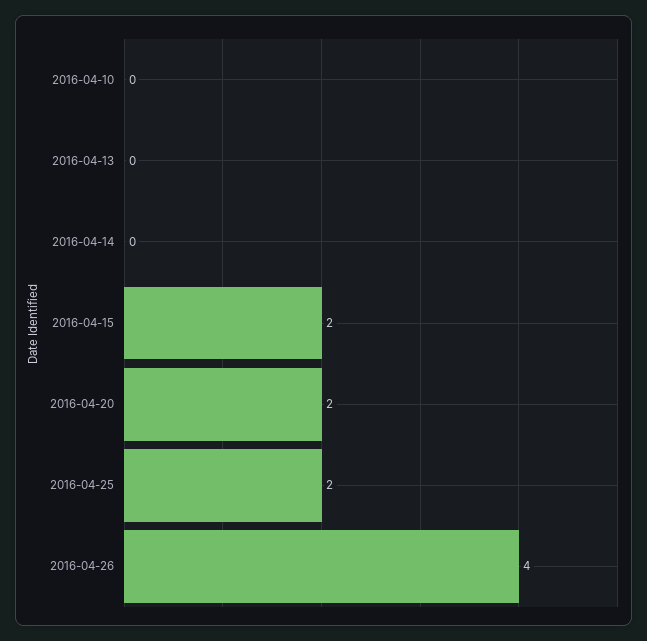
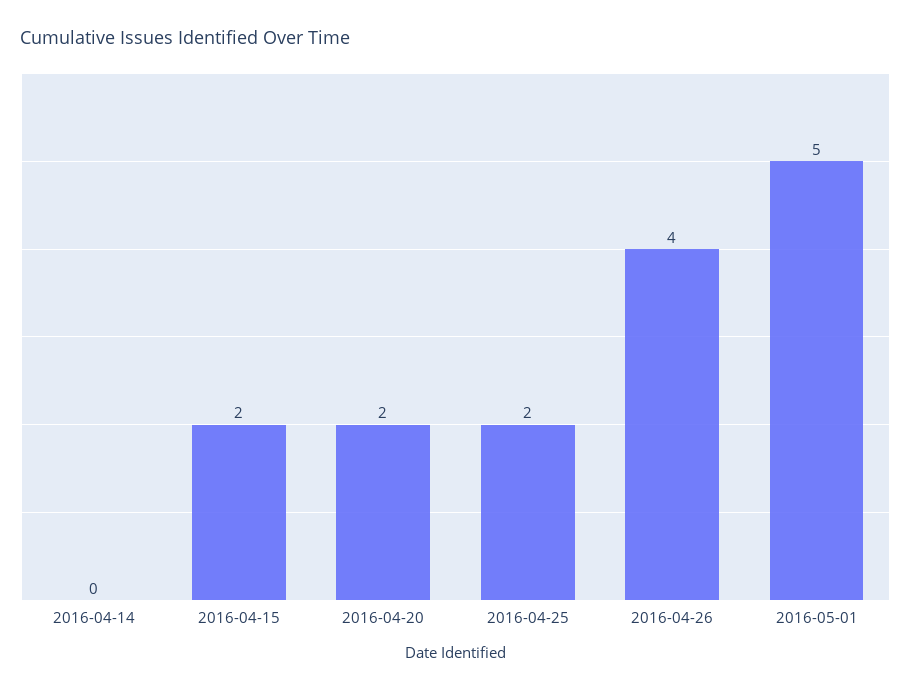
2016-04-10: 0 -> none
2016-04-13: 0 -> none
2016-05-01: none -> 5

